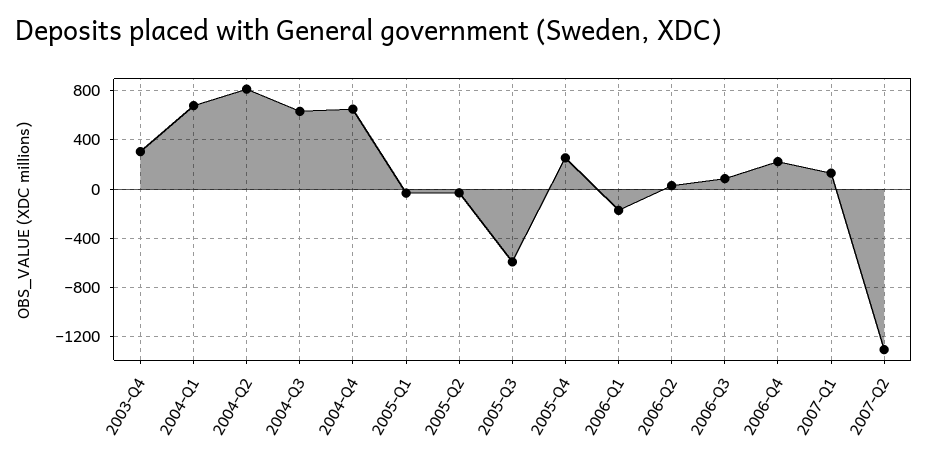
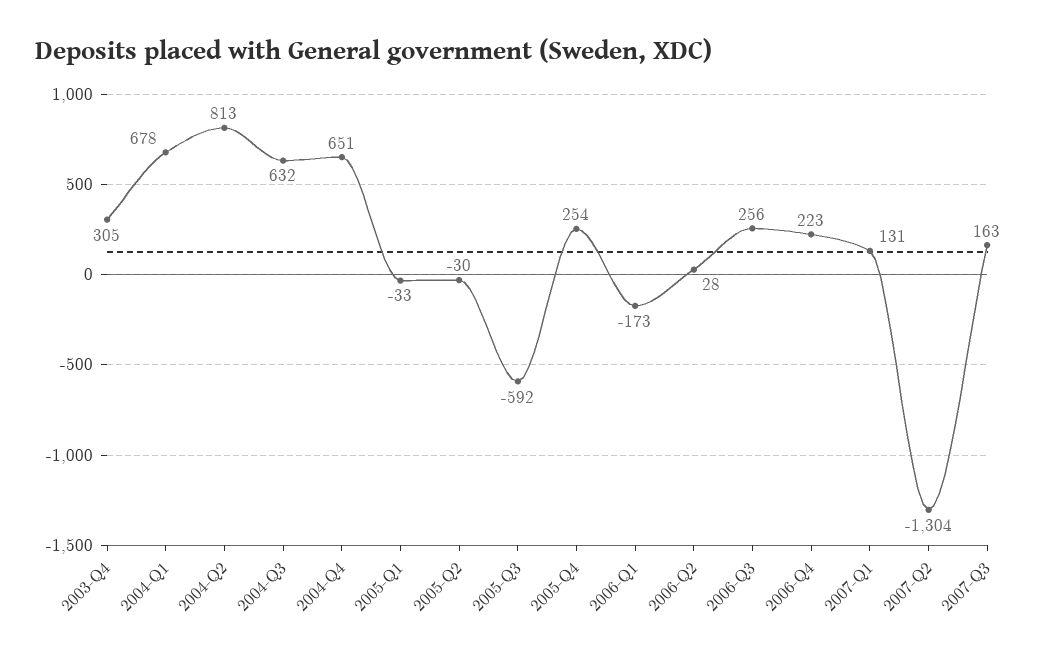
2006-Q3: 100 -> 256
2007-Q3: none -> 163

